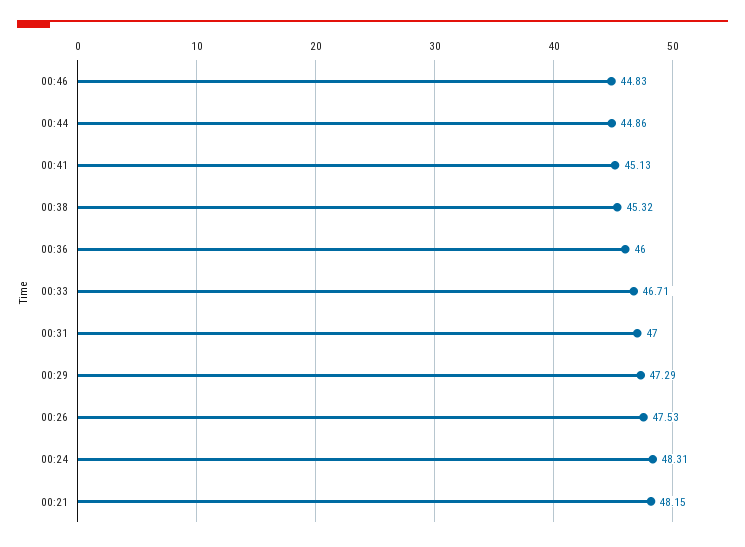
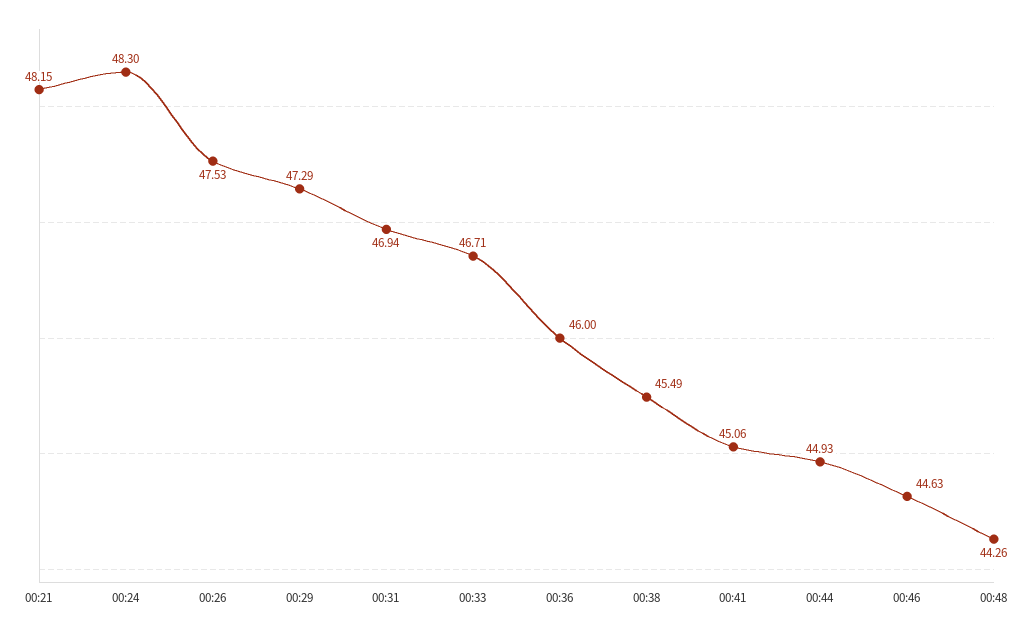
00:46: 44.83 -> 44.63
00:44: 44.86 -> 44.93
00:41: 45.13 -> 45.06
00:38: 45.32 -> 45.49
00:31: 47 -> 46.94
00:24: 48.31 -> 48.3
00:48: none -> 44.26

